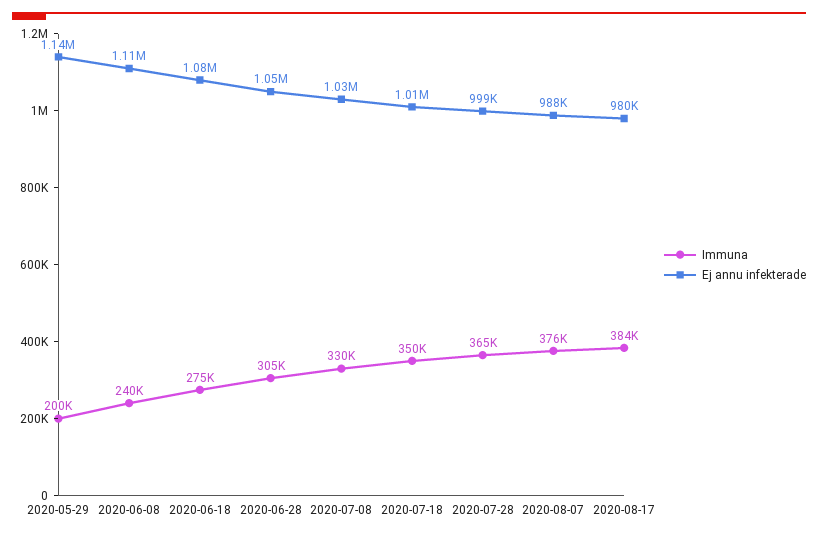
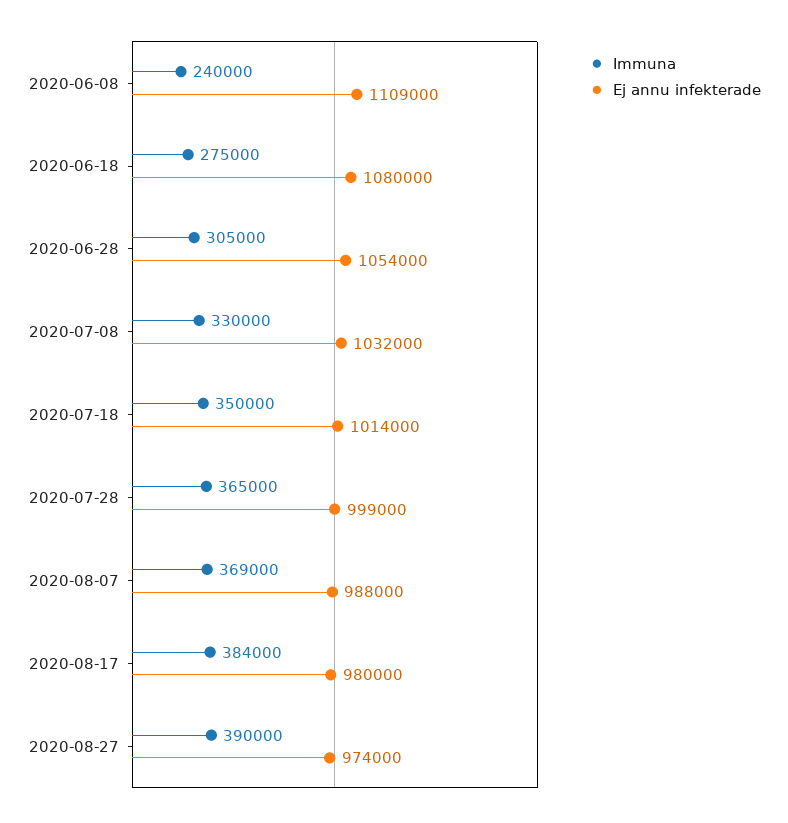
Immuna, 2020-05-29: 200000 -> none
Ej annu infekterade, 2020-05-29: 1140000 -> none
Immuna, 2020-08-07: 376000 -> 369000
Immuna, 2020-08-27: none -> 390000
Ej annu infekterade, 2020-08-27: none -> 974000

